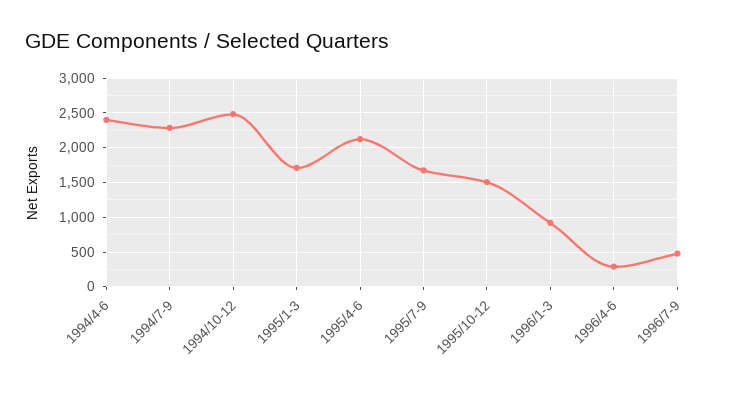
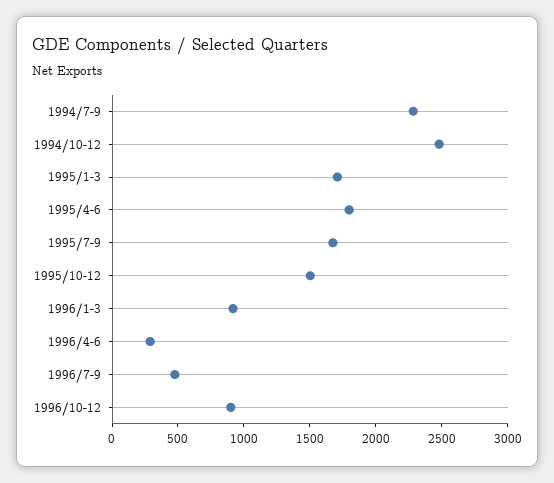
1994/4-6: 2400 -> none
1995/4-6: 2100 -> 1800
1996/10-12: none -> 900

